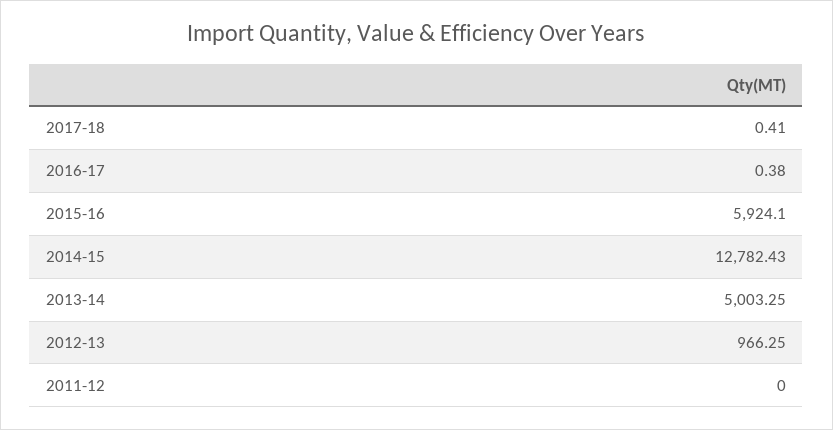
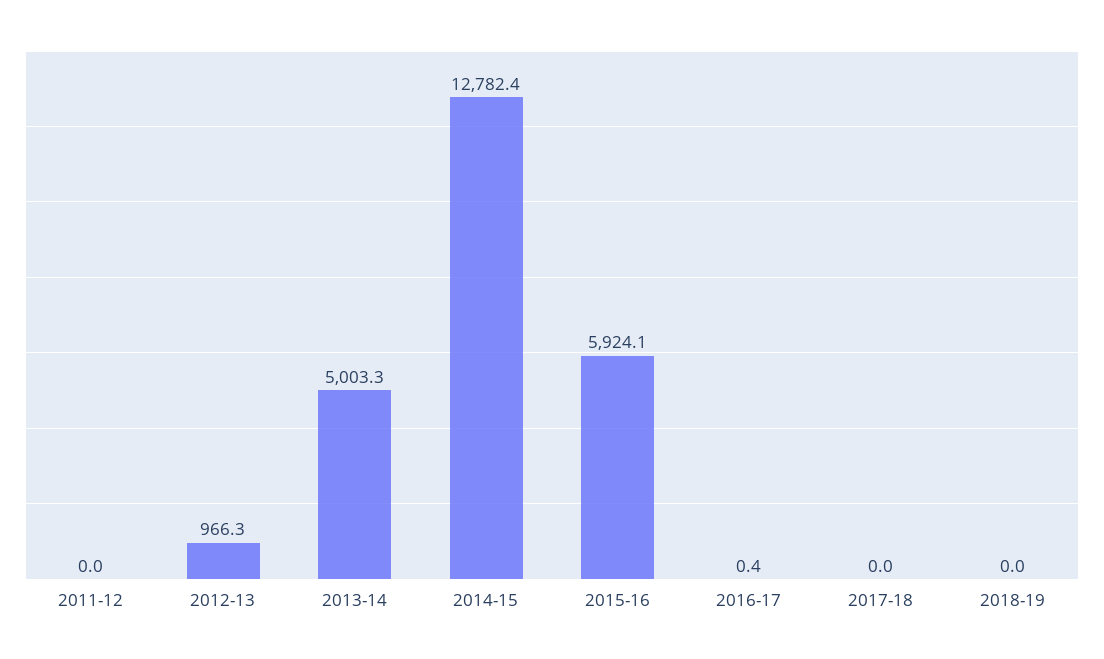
2017-18: 0.41 -> 0
2018-19: none -> 0

